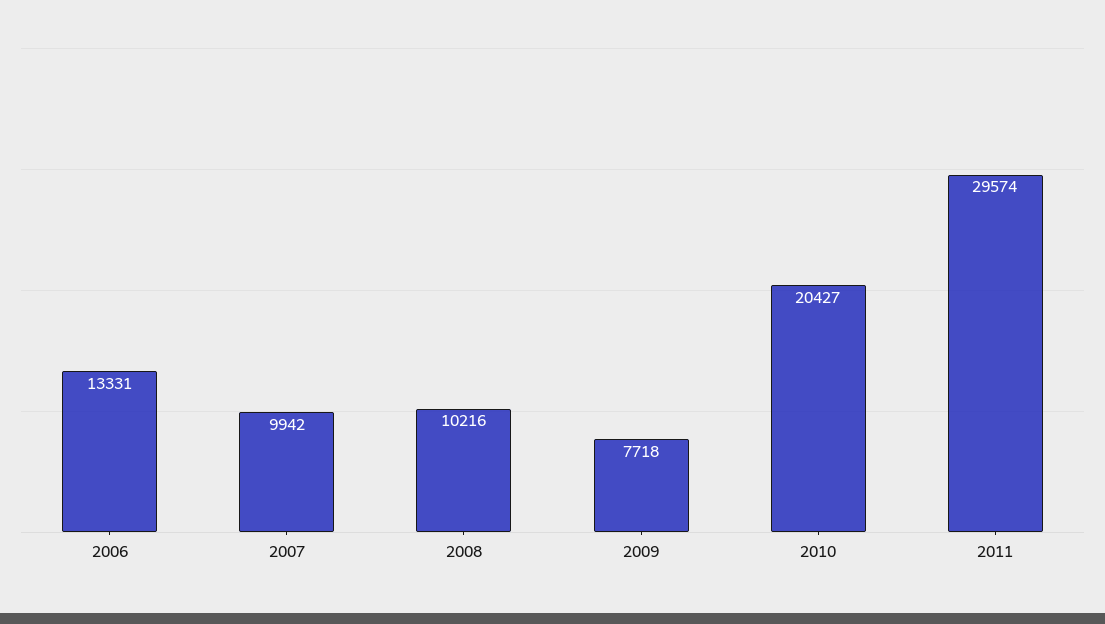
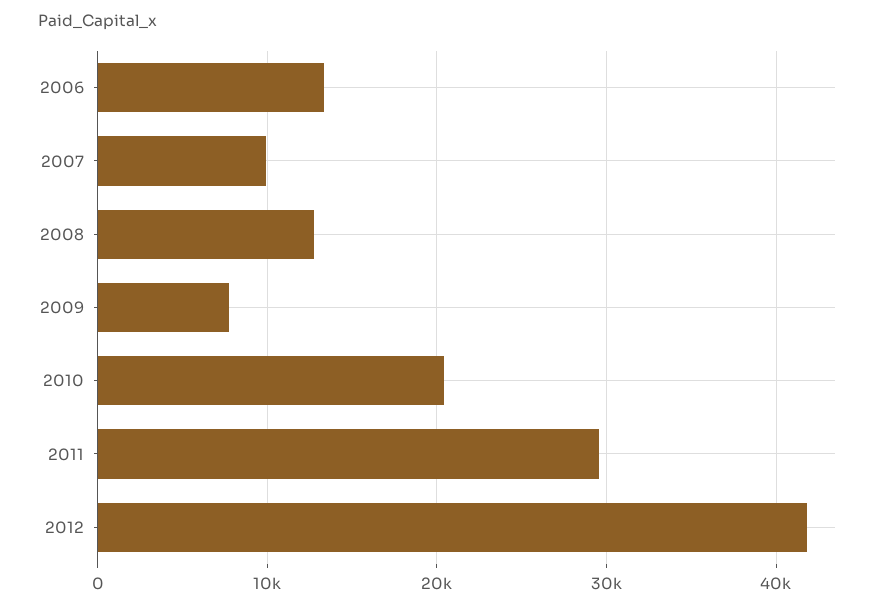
2008: 10216 -> 13000
2012: none -> 42000

